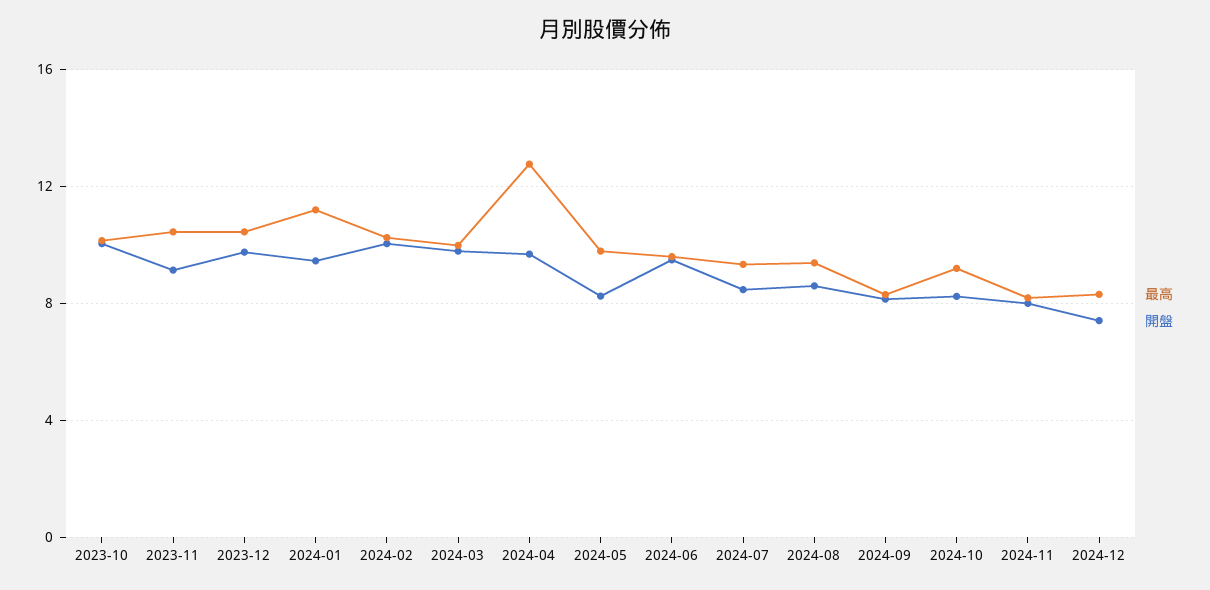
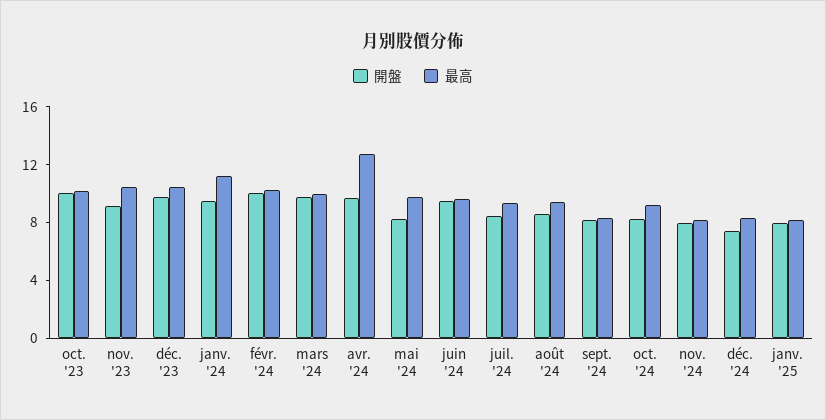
開盤, janv. '25: none -> 8
最高, janv. '25: none -> 8

